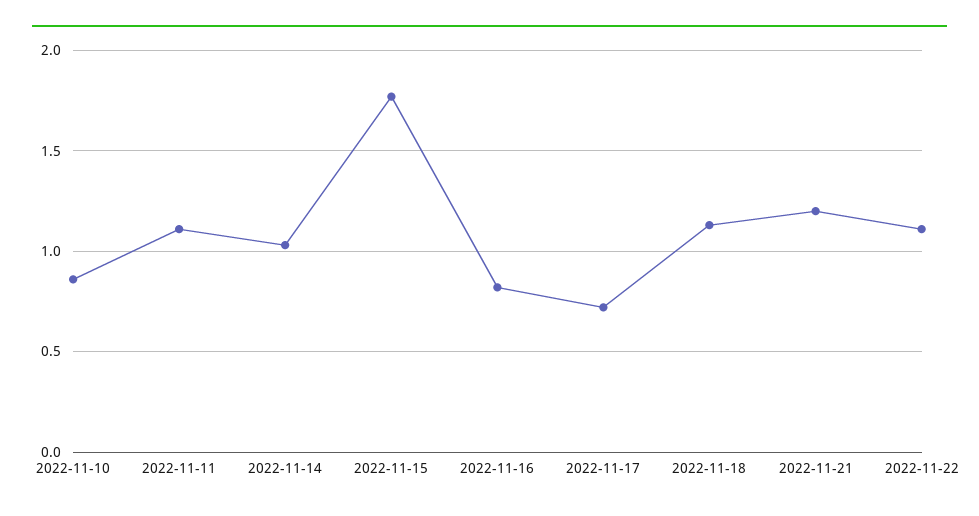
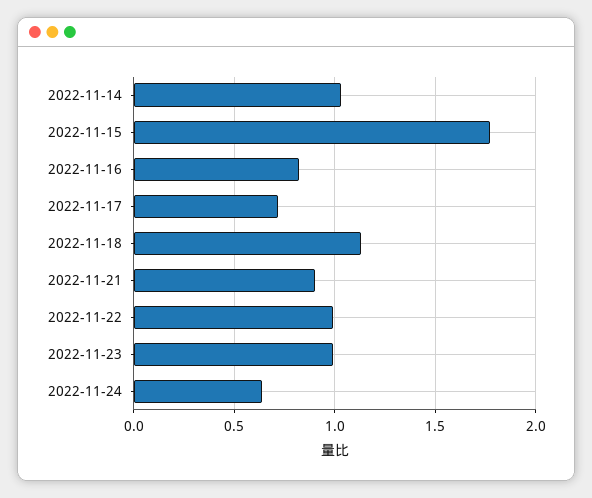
2022-11-10: 0.85 -> none
2022-11-11: 1.1 -> none
2022-11-21: 1.2 -> 0.9
2022-11-22: 1.1 -> 1
2022-11-23: none -> 1
2022-11-24: none -> 0.65

